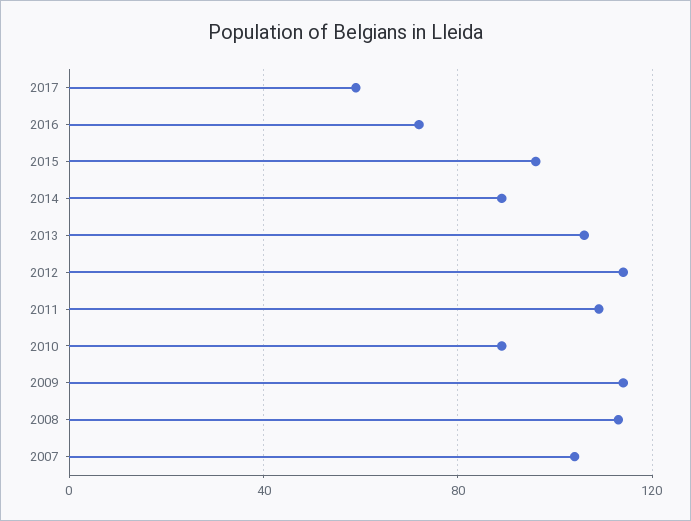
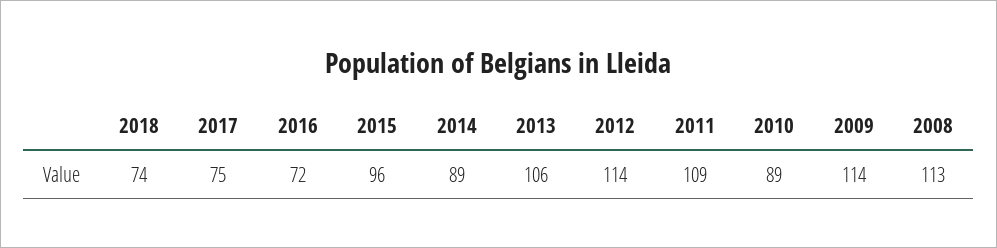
2017: 60 -> 75
2007: 105 -> none
2018: none -> 74

